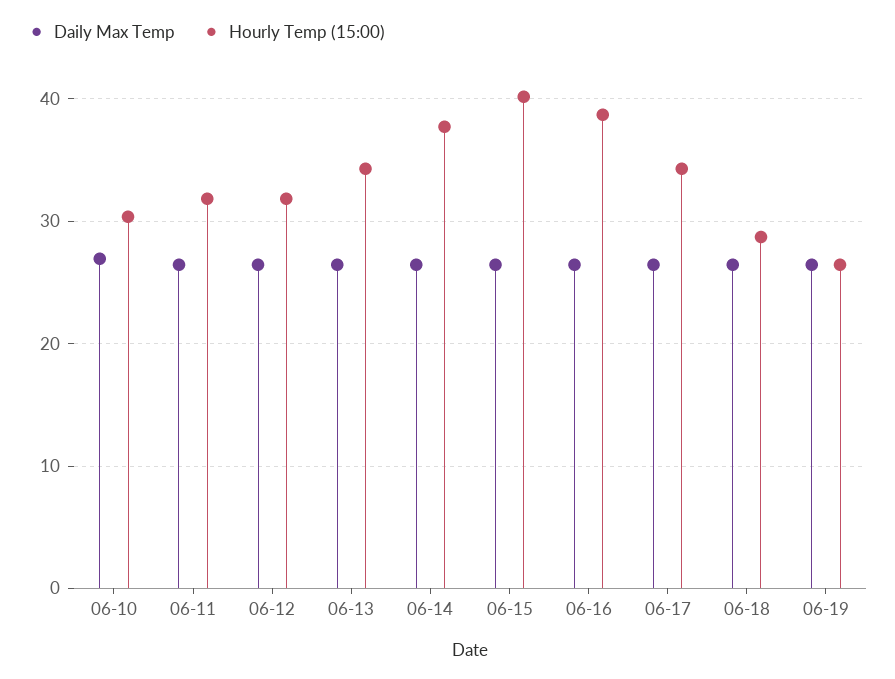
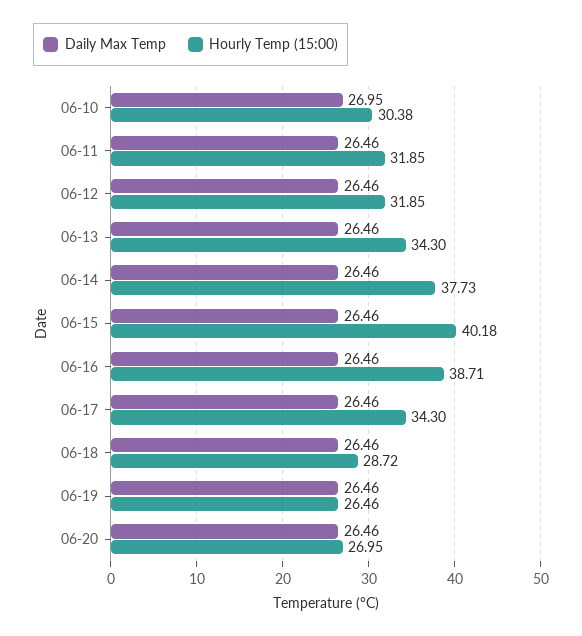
Daily Max Temp, 06-20: none -> 26.46
Hourly Temp (15:00), 06-20: none -> 26.95

